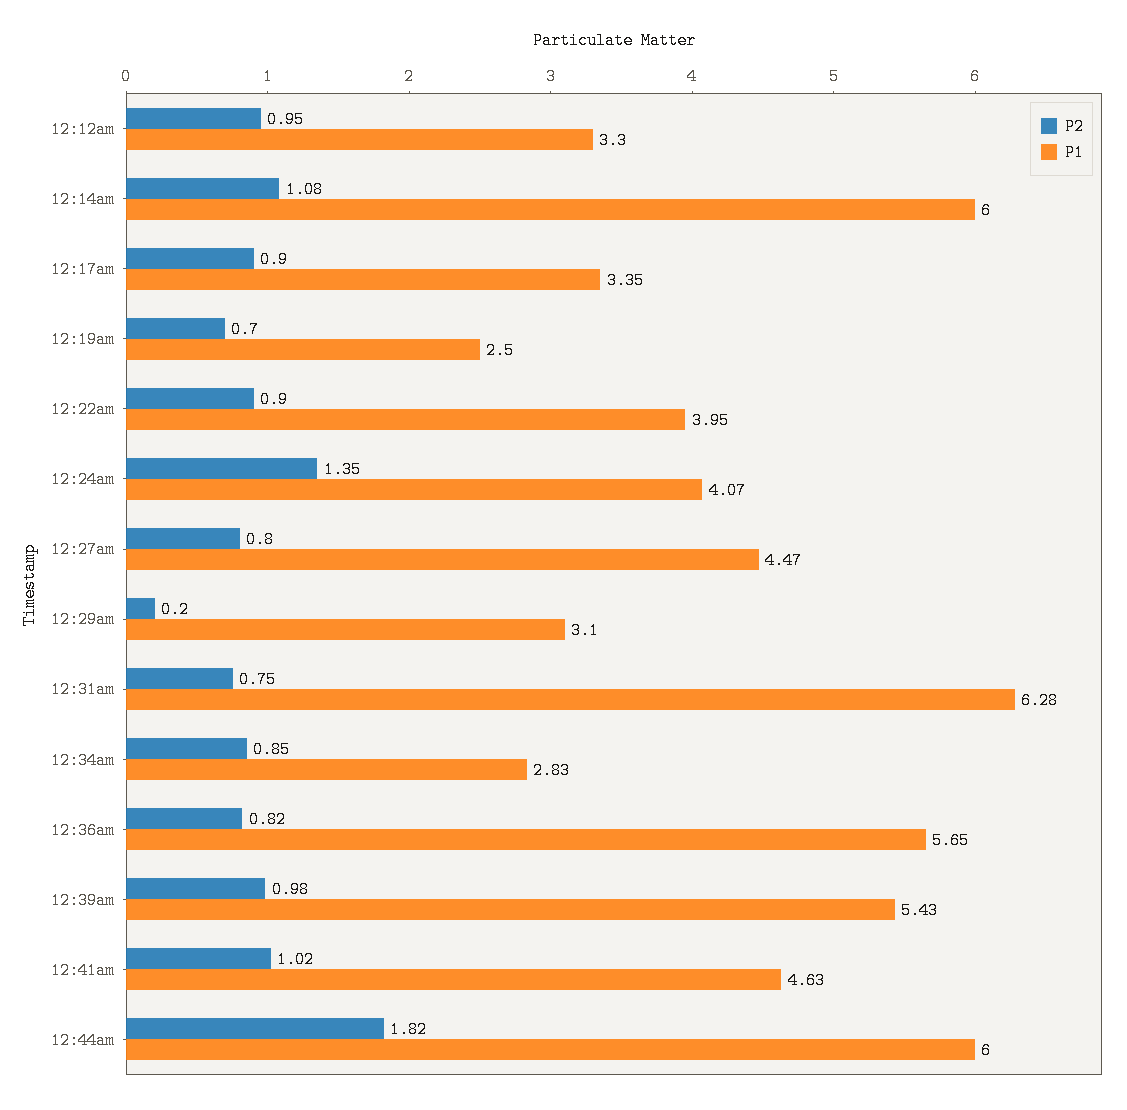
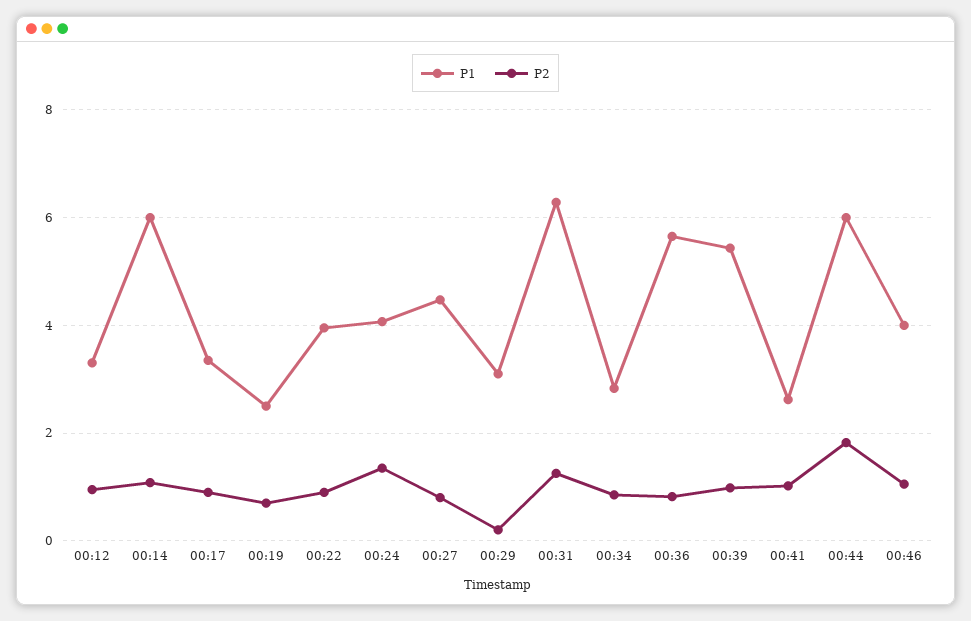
P2, 12:31am: 0.75 -> 1.2
P1, 12:41am: 4.63 -> 2.6
P1, 00:46: none -> 4
P2, 00:46: none -> 1

